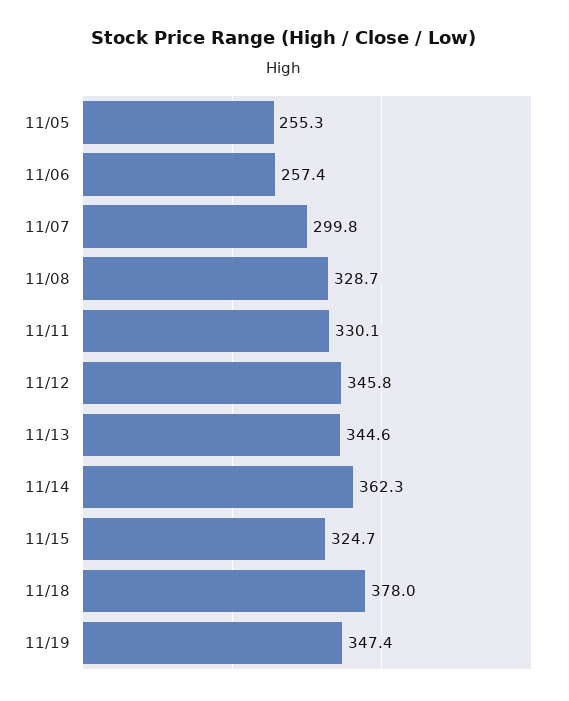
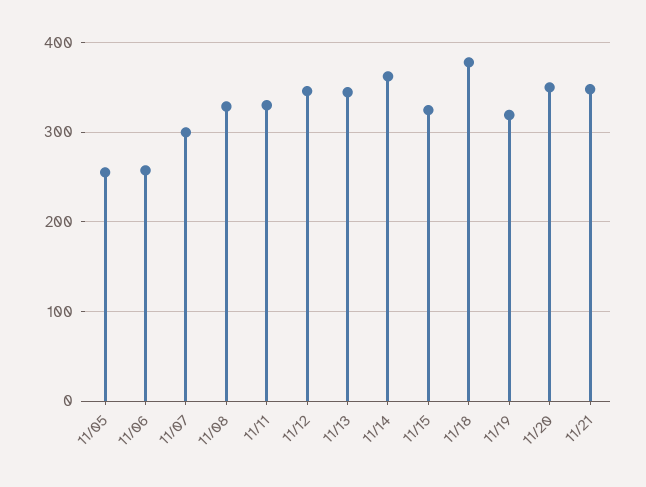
11/19: 347.4 -> 320
11/20: none -> 350
11/21: none -> 350

